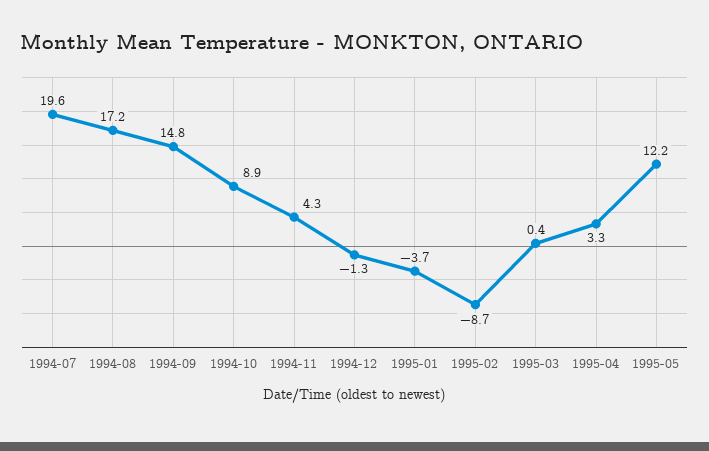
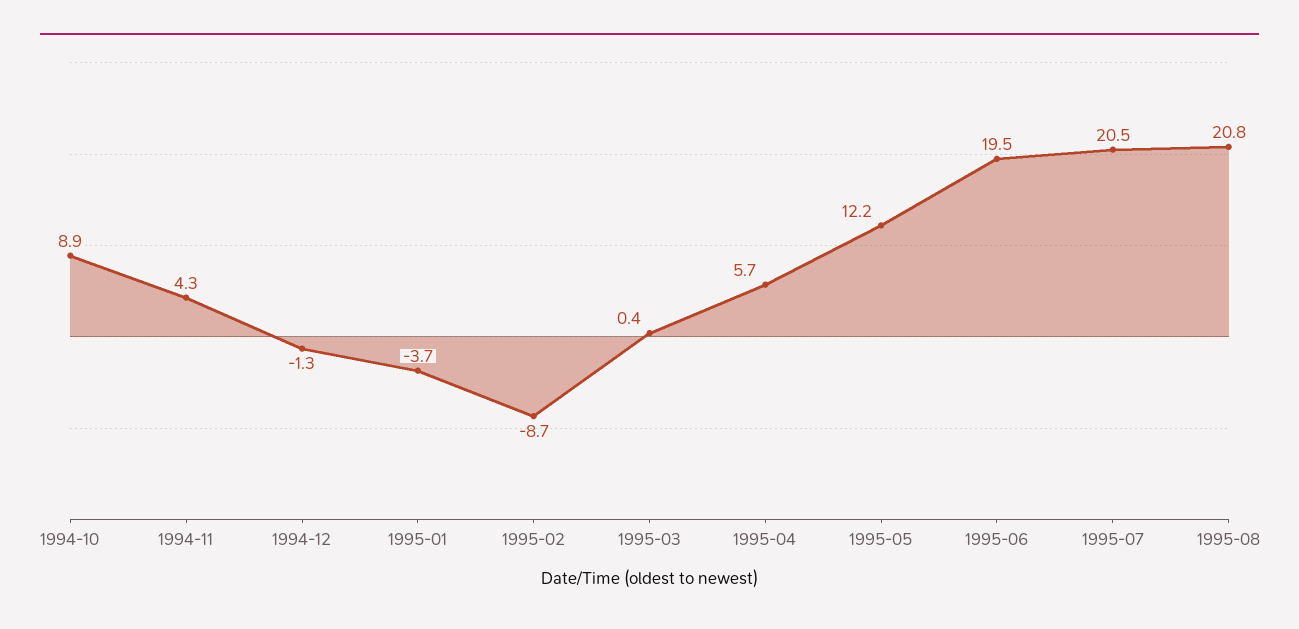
1994-07: 19.6 -> none
1994-08: 17.2 -> none
1994-09: 14.8 -> none
1995-04: 3.3 -> 5.7
1995-06: none -> 19.5
1995-07: none -> 20.5
1995-08: none -> 20.8

